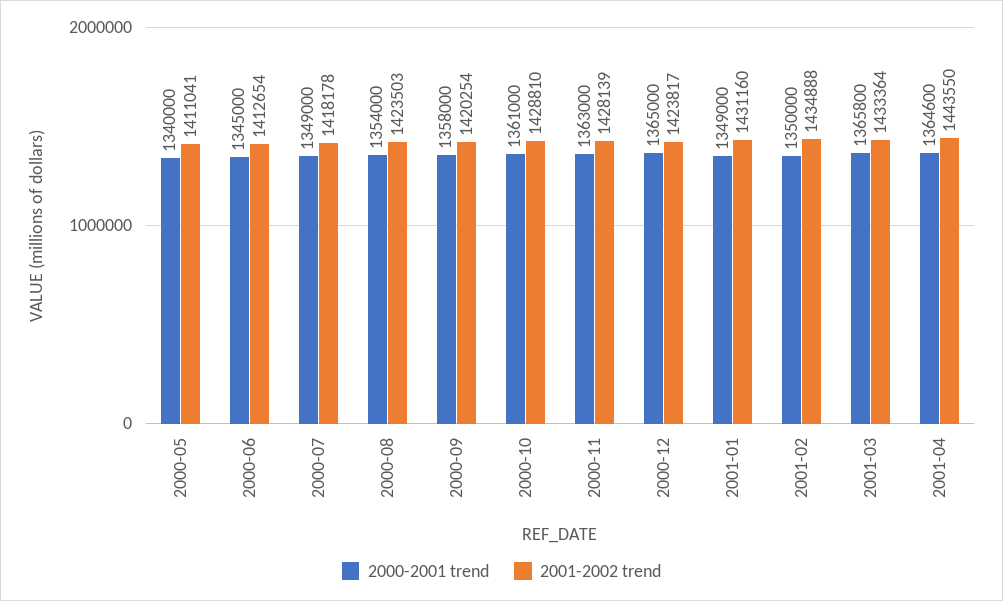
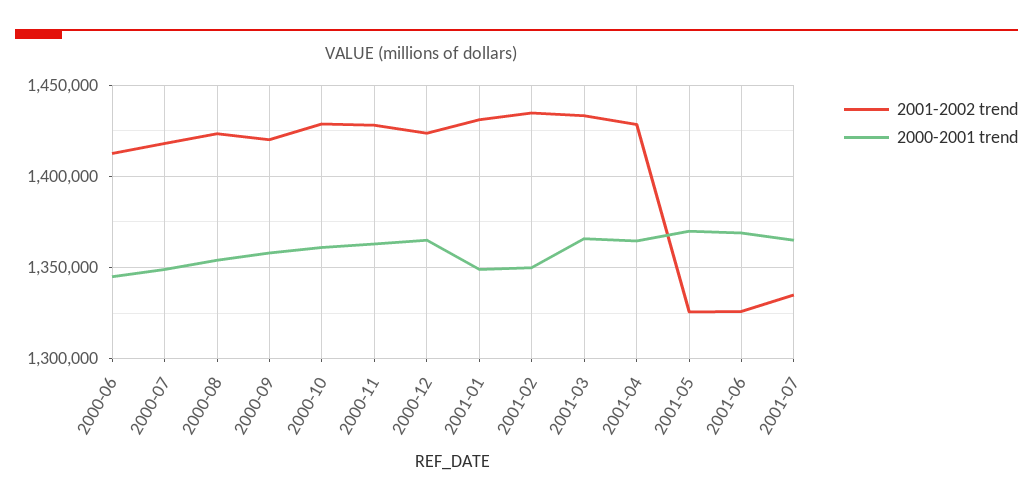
2000-2001 trend, 2000-05: 1340000 -> none
2001-2002 trend, 2000-05: 1411041 -> none
2001-2002 trend, 2001-04: 1443550 -> 1430000
2001-2002 trend, 2001-05: none -> 1325000
2000-2001 trend, 2001-05: none -> 1370000
2001-2002 trend, 2001-06: none -> 1325000
2000-2001 trend, 2001-06: none -> 1370000
2001-2002 trend, 2001-07: none -> 1335000
2000-2001 trend, 2001-07: none -> 1365000

